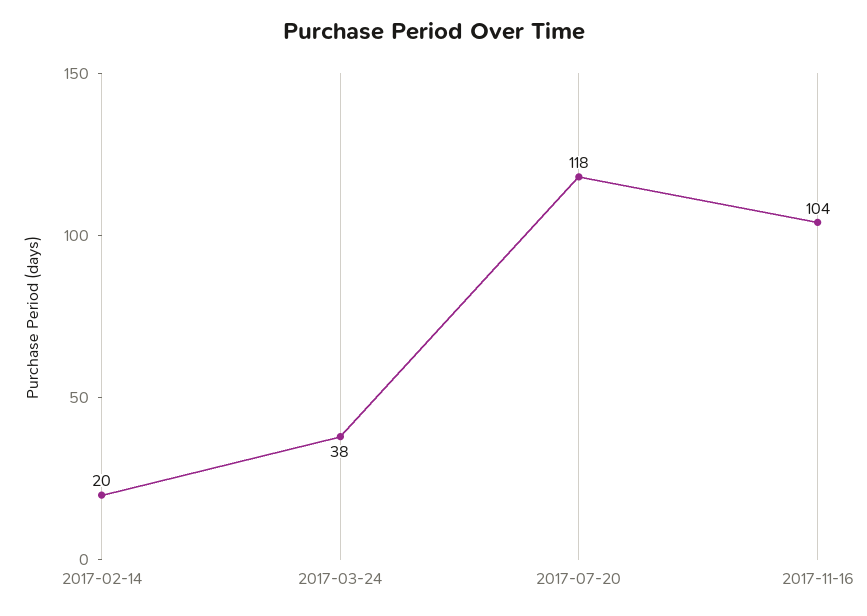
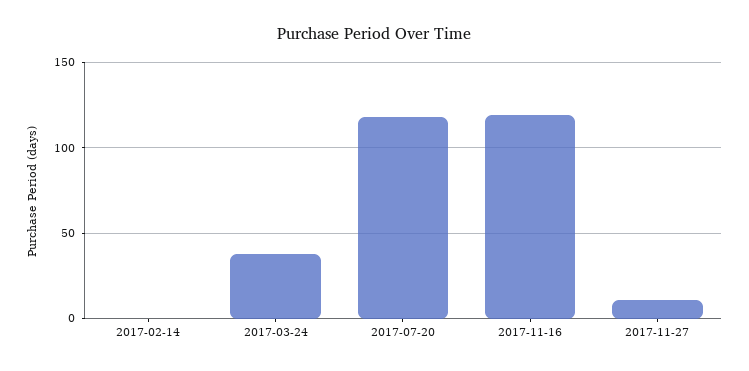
2017-02-14: 20 -> 0
2017-11-16: 104 -> 120
2017-11-27: none -> 10

